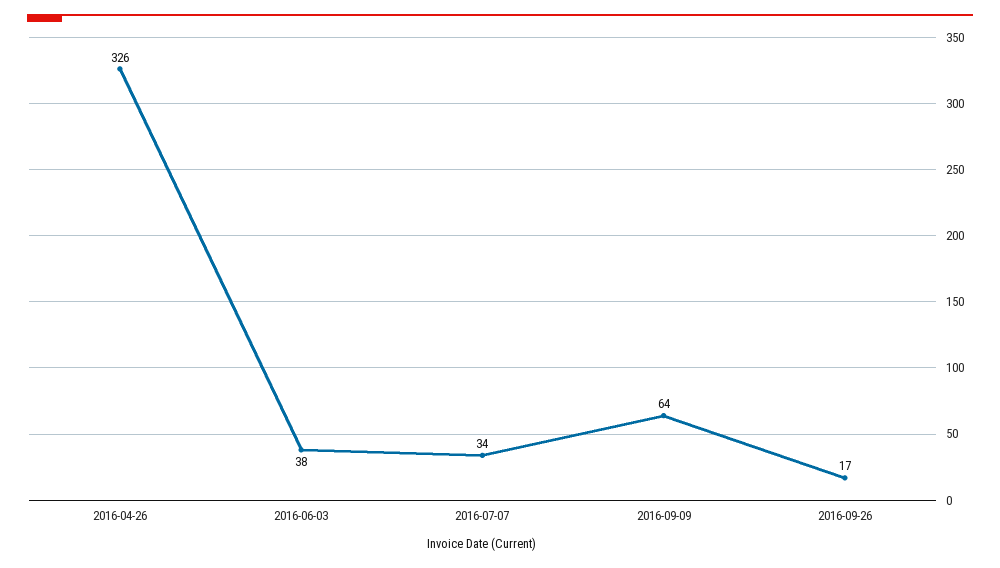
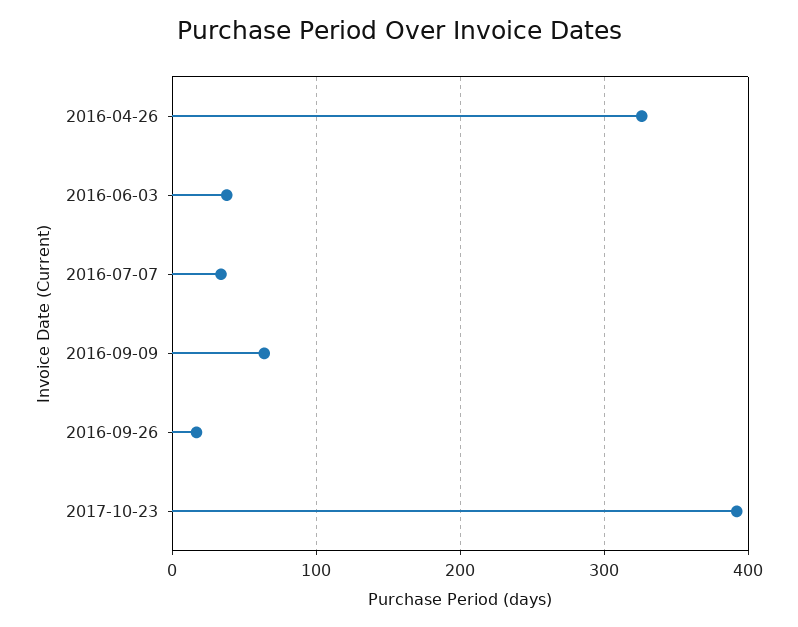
2017-10-23: none -> 390

